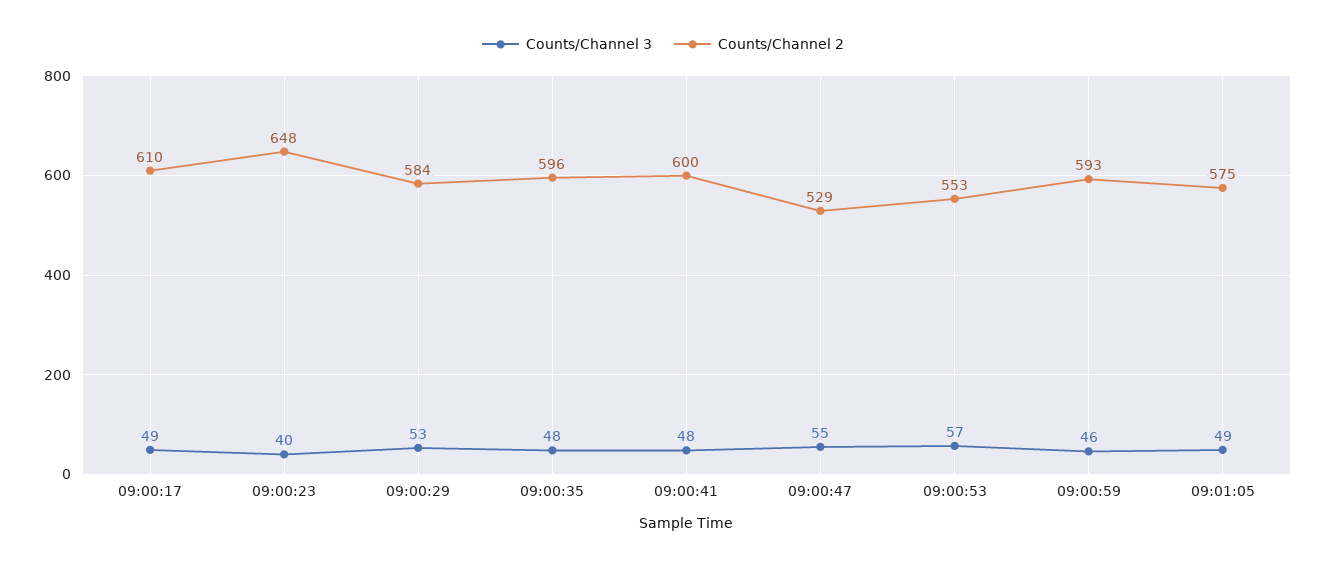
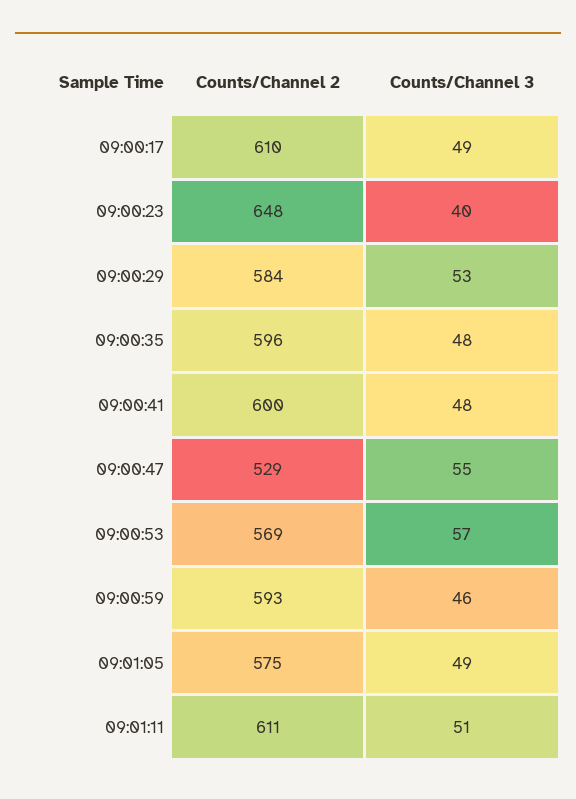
Counts/Channel 2, 09:00:53: 553 -> 569
Counts/Channel 2, 09:01:11: none -> 611
Counts/Channel 3, 09:01:11: none -> 51

